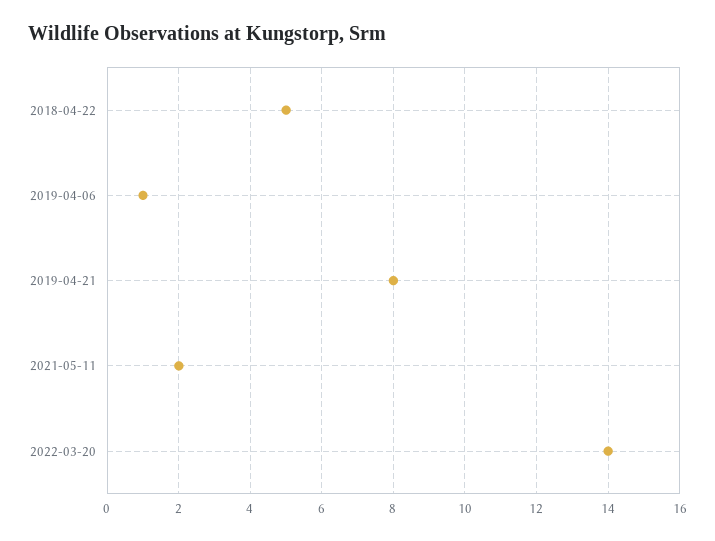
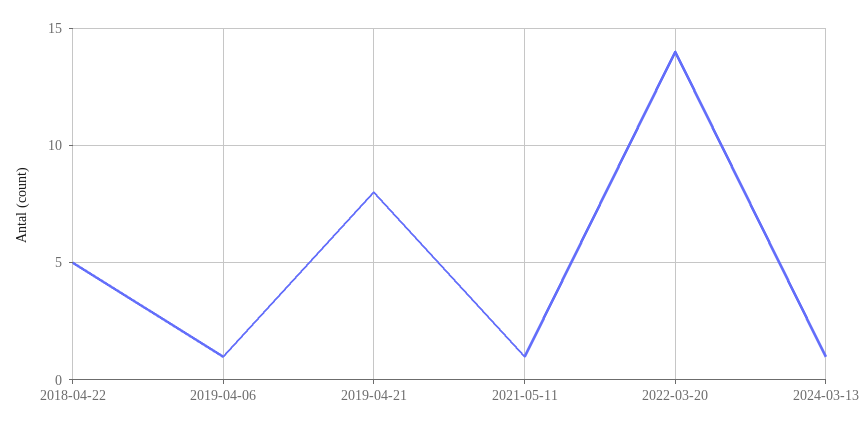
2021-05-11: 2 -> 1
2024-03-13: none -> 1

